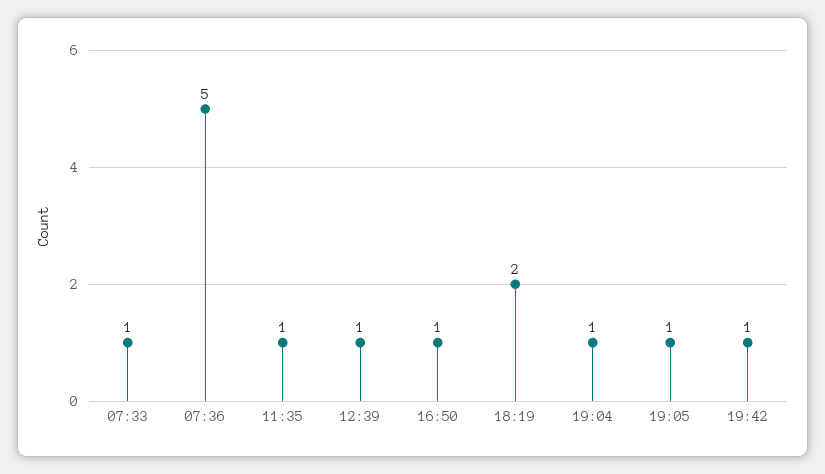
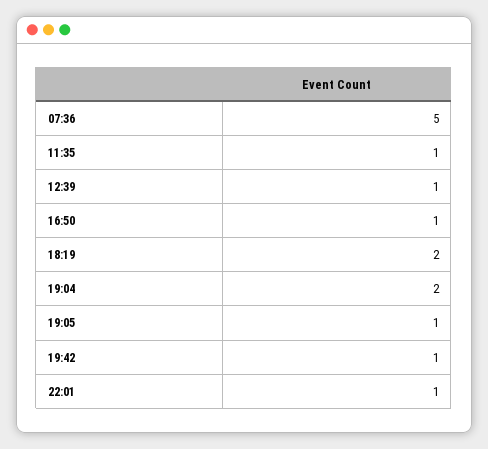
07:33: 1 -> none
19:04: 1 -> 2
22:01: none -> 1

